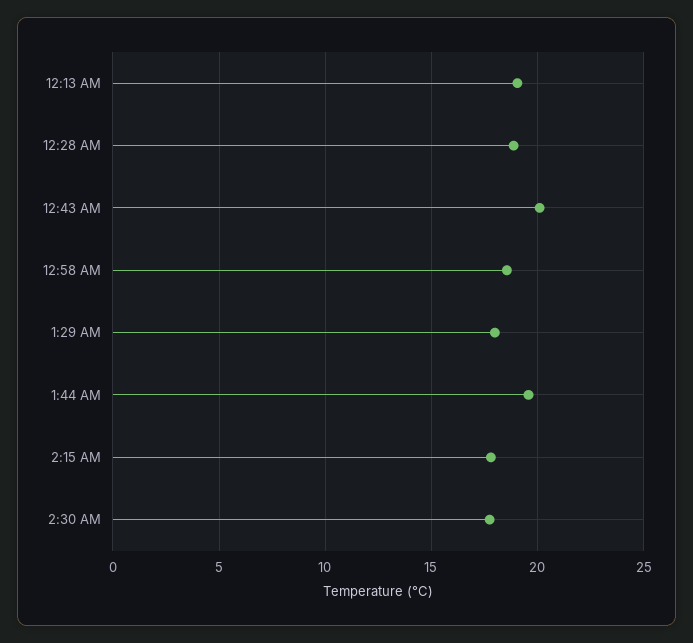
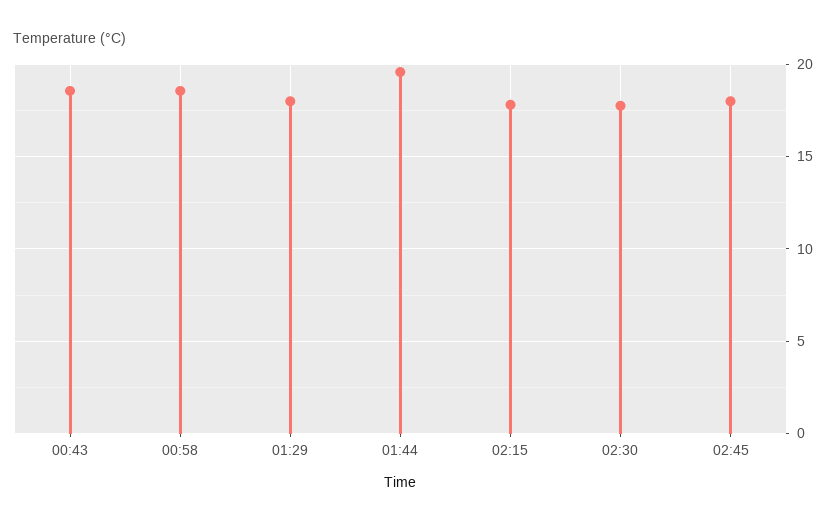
12:13 AM: 19 -> none
12:28 AM: 19 -> none
12:43 AM: 20 -> 18.5
02:45: none -> 18

